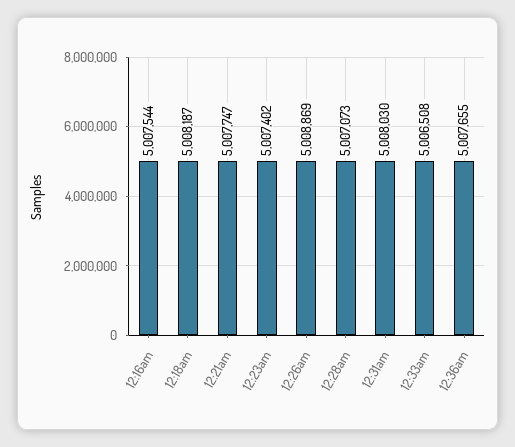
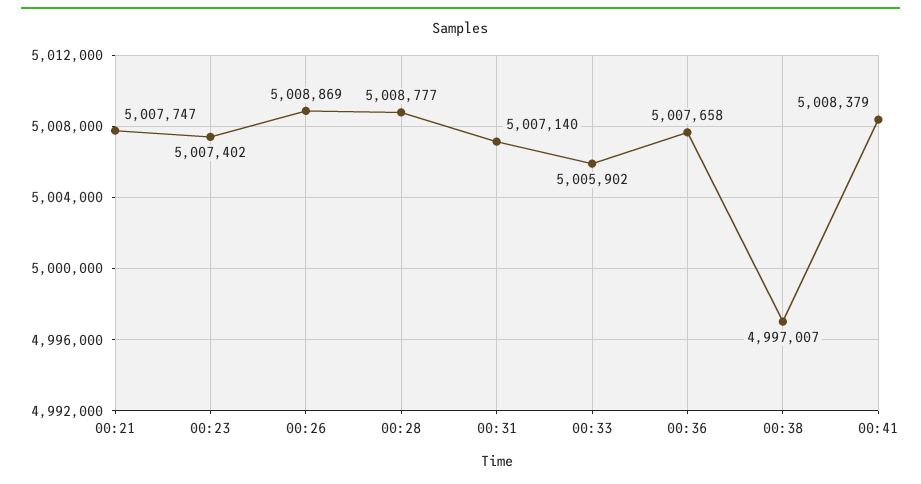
12:16am: 5007544 -> none
12:18am: 5008187 -> none
12:28am: 5007073 -> 5008777
12:31am: 5008030 -> 5007140
12:33am: 5006508 -> 5005902
12:36am: 5007655 -> 5007658
00:38: none -> 4997007
00:41: none -> 5008379

